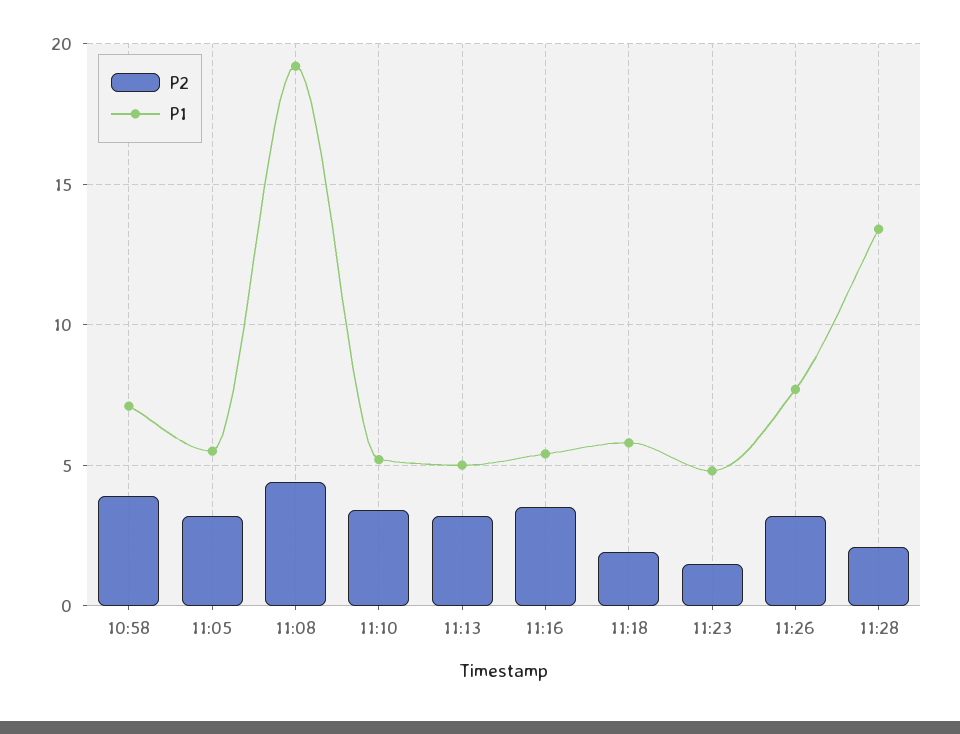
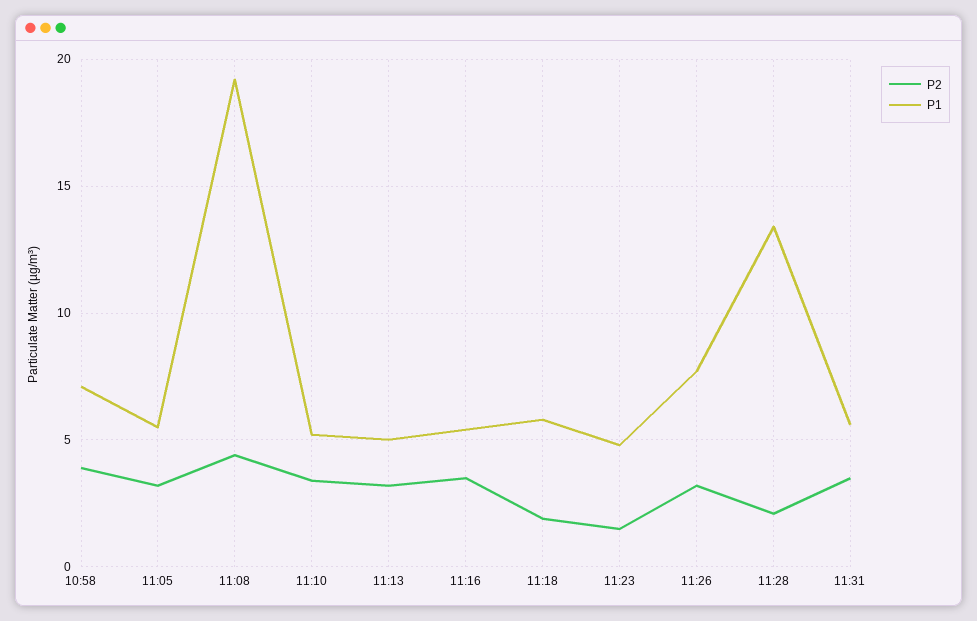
P2, 11:31: none -> 3.5
P1, 11:31: none -> 5.5

